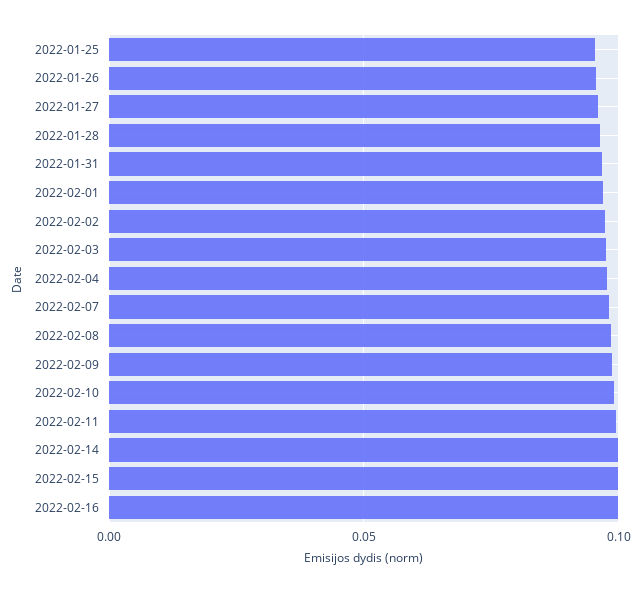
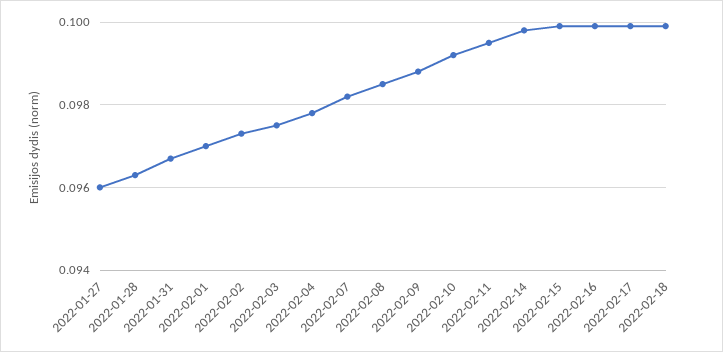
2022-01-25: 0.095 -> none
2022-01-26: 0.095 -> none
2022-02-17: none -> 0.1
2022-02-18: none -> 0.1

